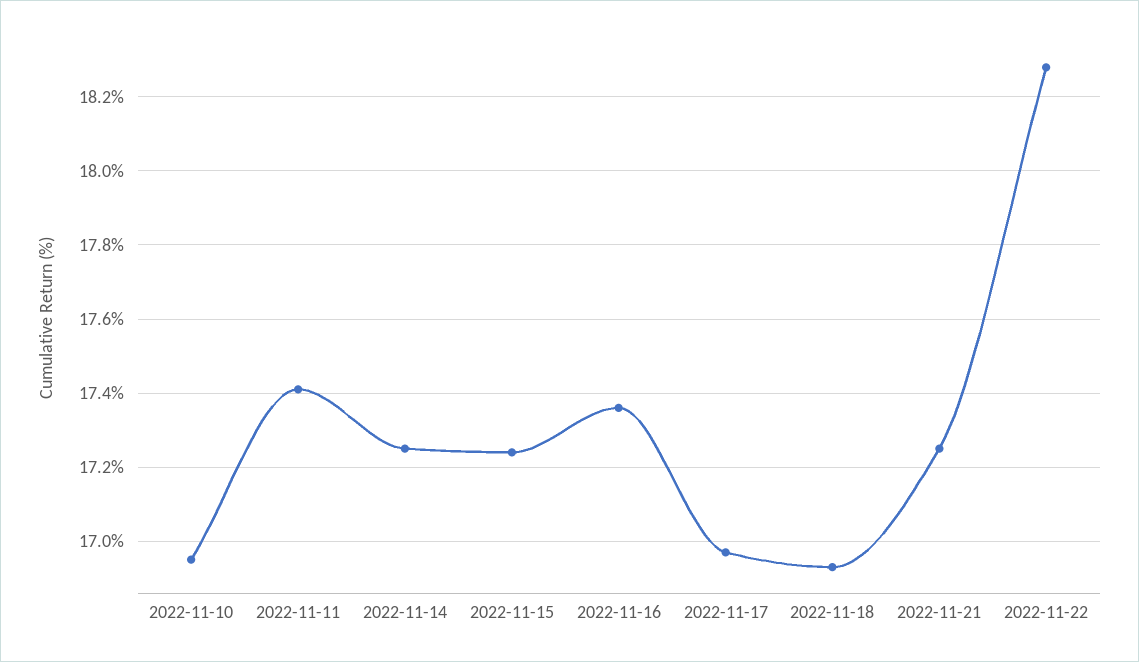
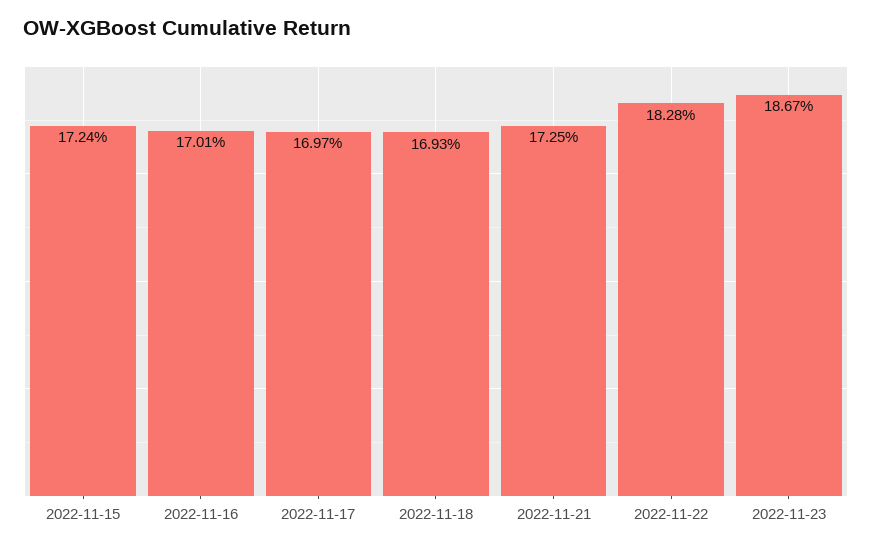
2022-11-10: 16.95 -> none
2022-11-11: 17.4 -> none
2022-11-14: 17.25 -> none
2022-11-16: 17.35 -> 17.01
2022-11-23: none -> 18.67

